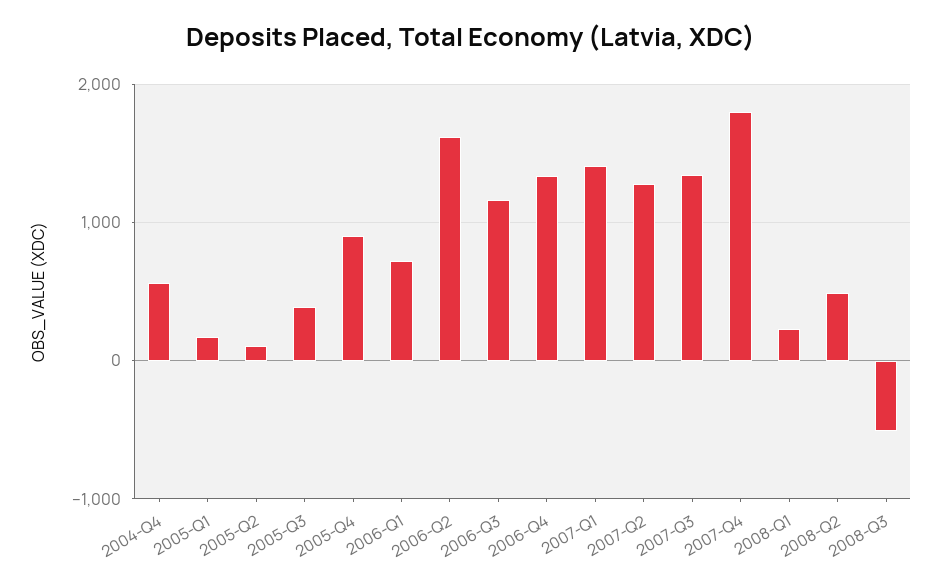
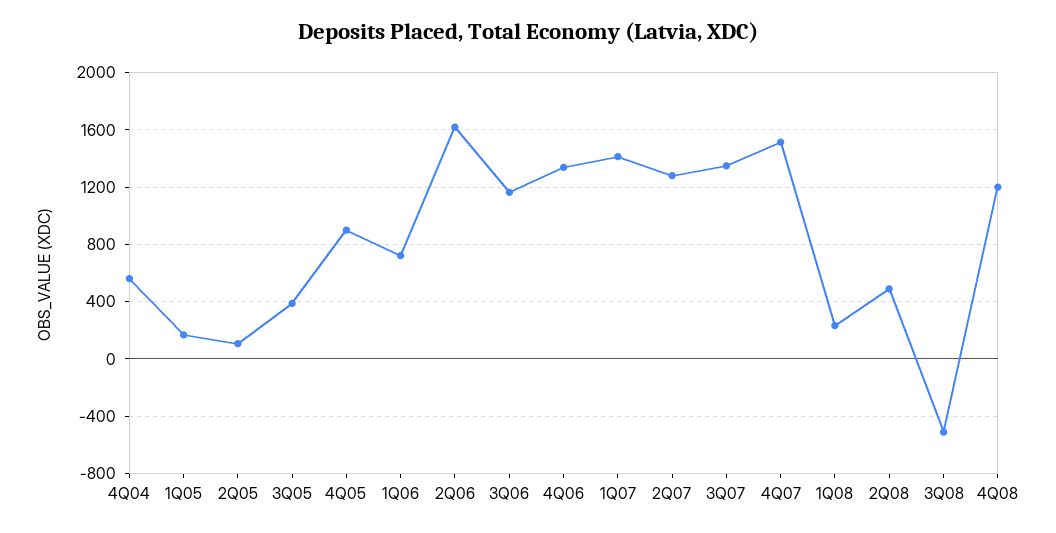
2007-Q4: 1800 -> 1500
4Q08: none -> 1200

